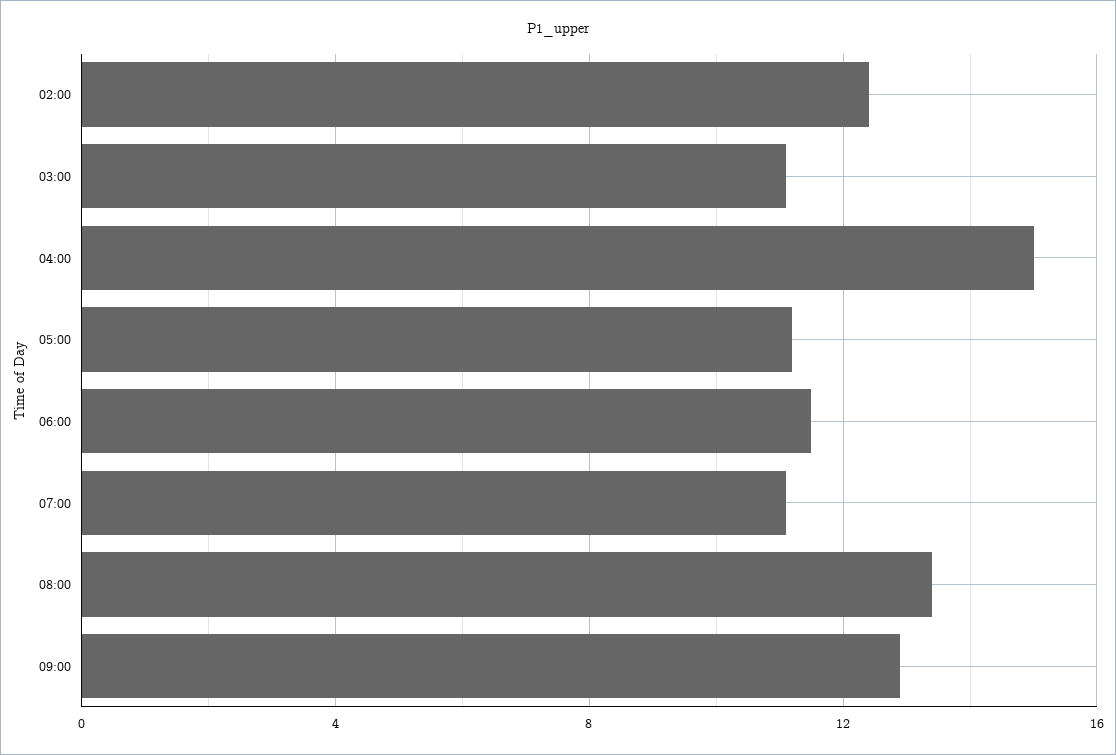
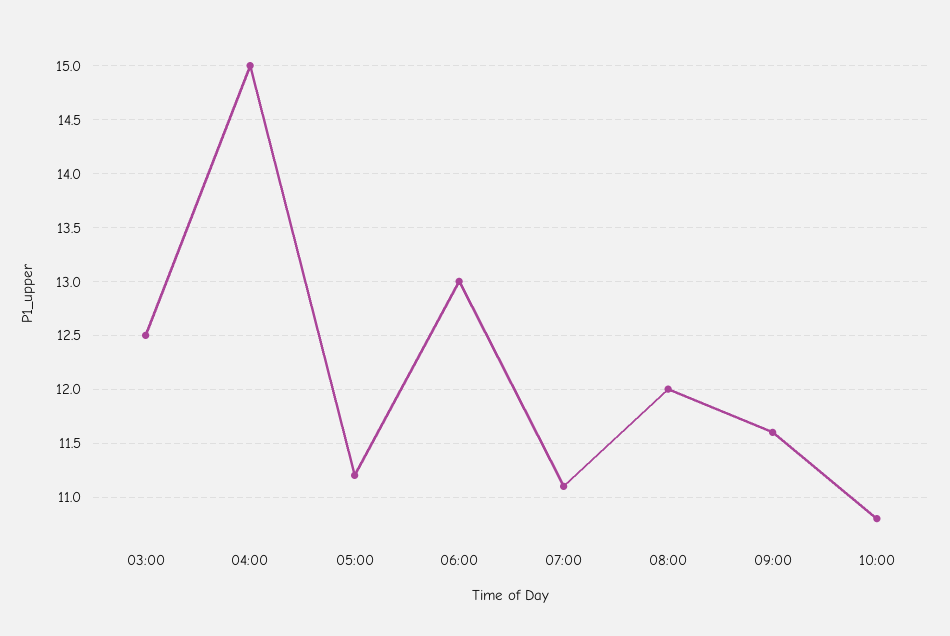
02:00: 12.5 -> none
03:00: 11 -> 12.5
06:00: 11.5 -> 13
08:00: 13.5 -> 12
09:00: 13 -> 11.6
10:00: none -> 10.8

